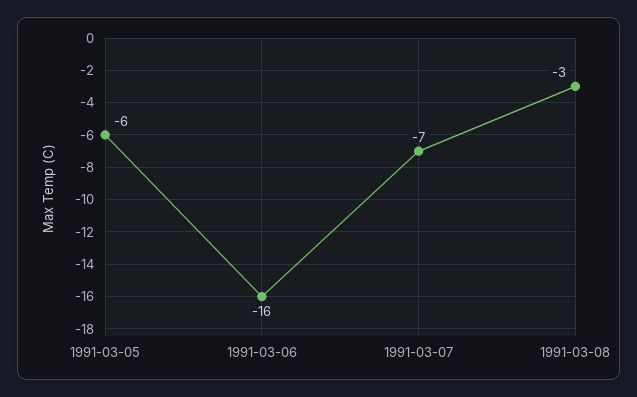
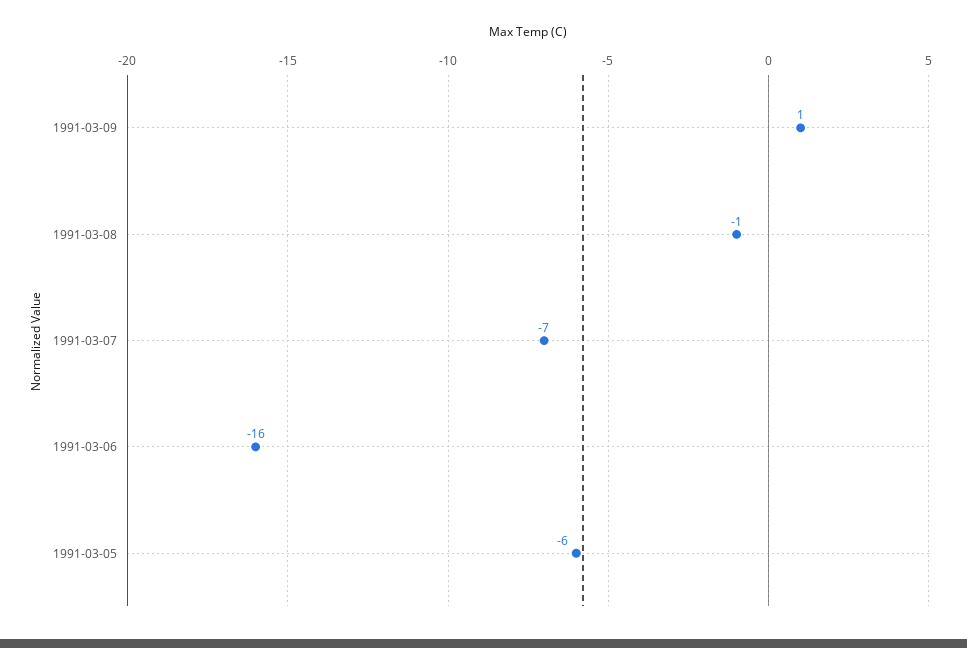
1991-03-08: -3 -> -1
1991-03-09: none -> 1

